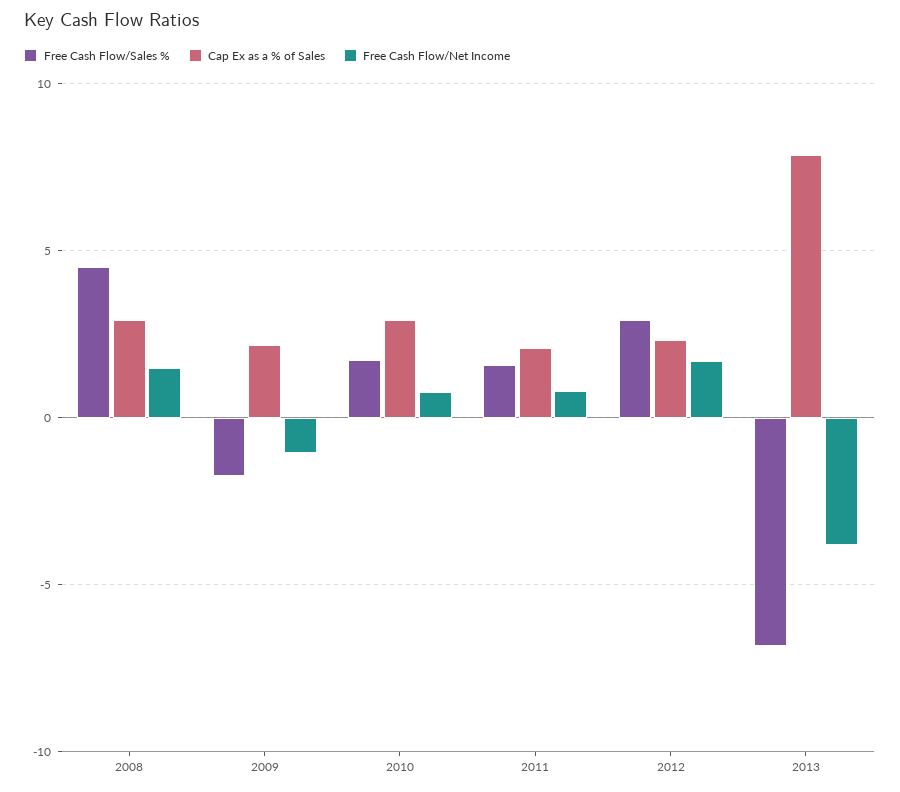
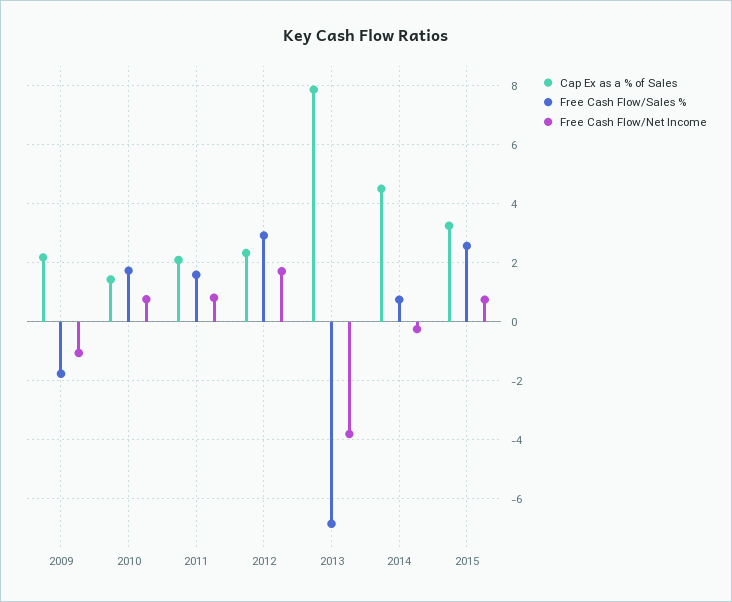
Free Cash Flow/Sales %, 2008: 4.5 -> none
Cap Ex as a % of Sales, 2008: 3 -> none
Free Cash Flow/Net Income, 2008: 1.5 -> none
Cap Ex as a % of Sales, 2010: 3 -> 1.5
Cap Ex as a % of Sales, 2014: none -> 4.5
Free Cash Flow/Sales %, 2014: none -> 0.75
Free Cash Flow/Net Income, 2014: none -> -0.25
Cap Ex as a % of Sales, 2015: none -> 3.25
Free Cash Flow/Sales %, 2015: none -> 2.5
Free Cash Flow/Net Income, 2015: none -> 0.75

